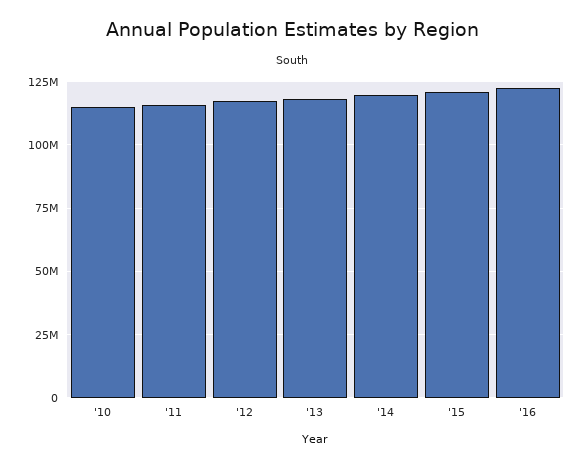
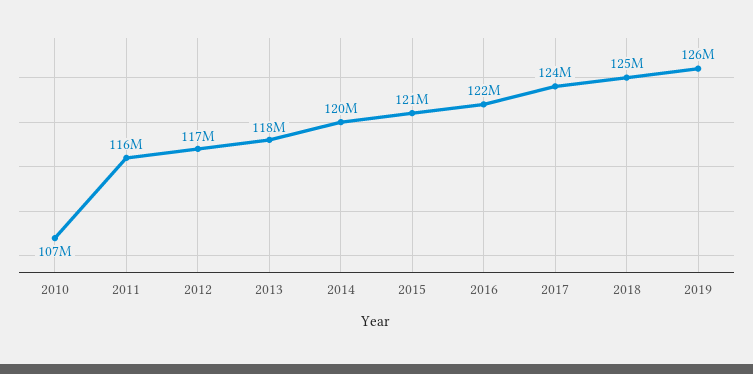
'10: 115000000 -> 107000000
2017: none -> 124000000
2018: none -> 125000000
2019: none -> 126000000

